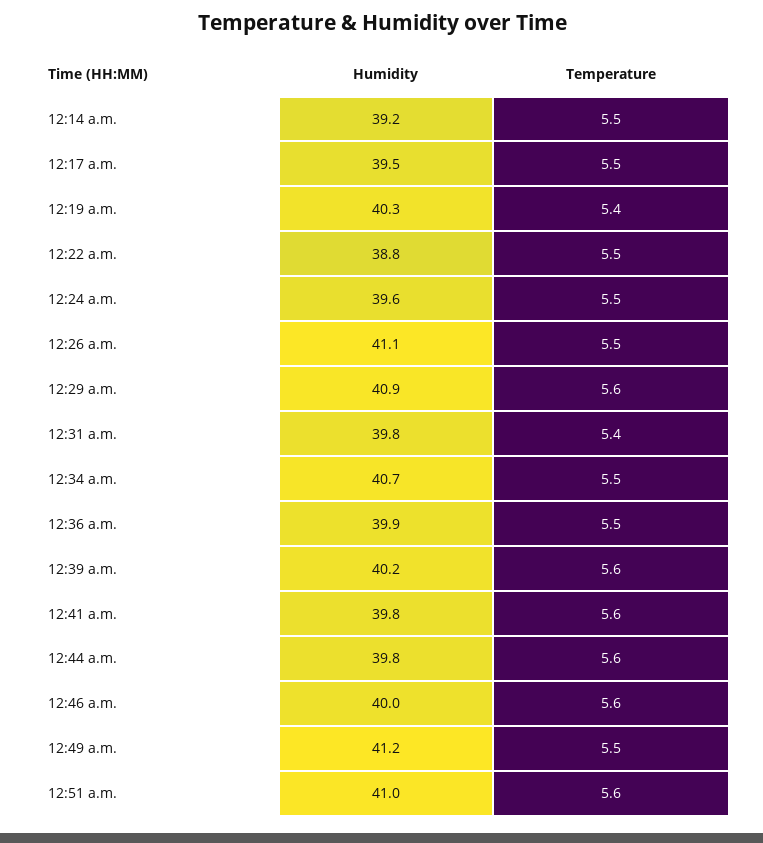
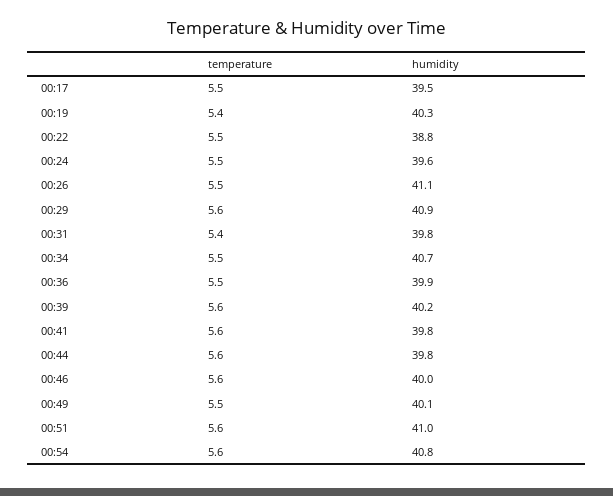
Humidity, 12:14 a.m.: 39.2 -> none
Temperature, 12:14 a.m.: 5.5 -> none
Humidity, 12:49 a.m.: 41.2 -> 40.1
Temperature, 00:54: none -> 5.6
Humidity, 00:54: none -> 40.8

